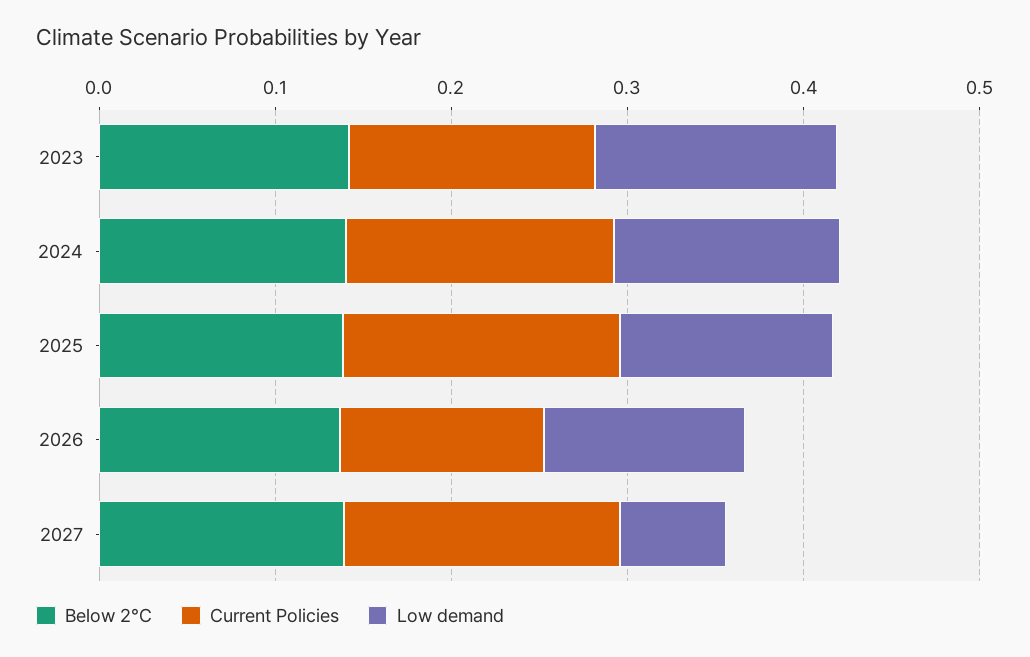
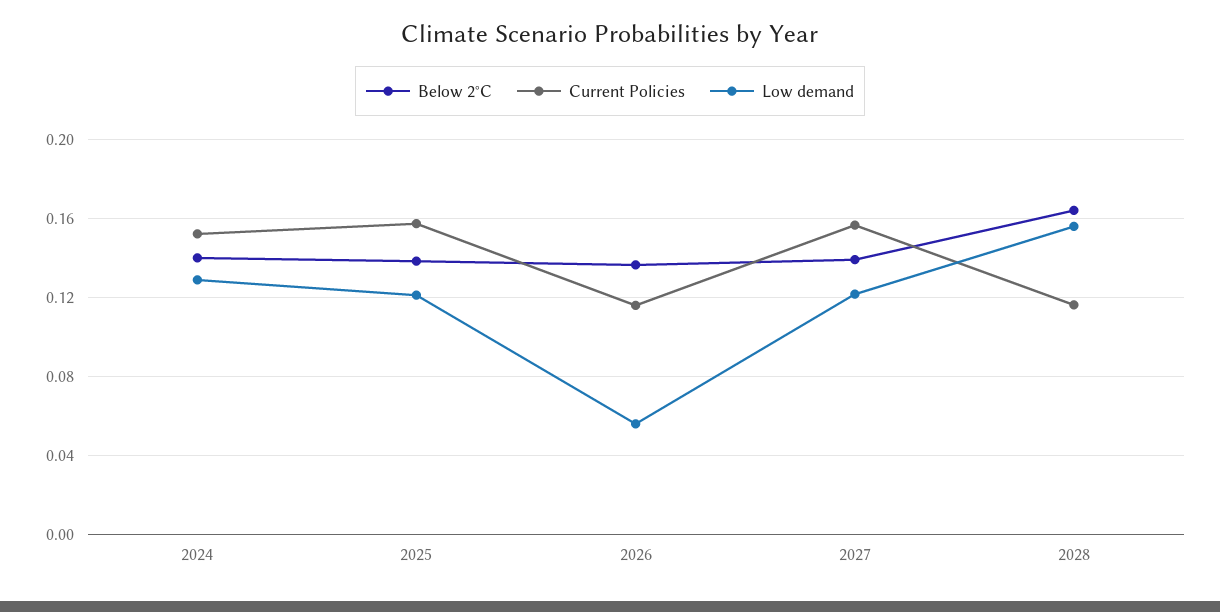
Below 2°C, 2023: 0.14 -> none
Current Policies, 2023: 0.14 -> none
Low demand, 2023: 0.14 -> none
Low demand, 2026: 0.12 -> 0.055
Low demand, 2027: 0.06 -> 0.12
Below 2°C, 2028: none -> 0.165
Current Policies, 2028: none -> 0.115
Low demand, 2028: none -> 0.155

